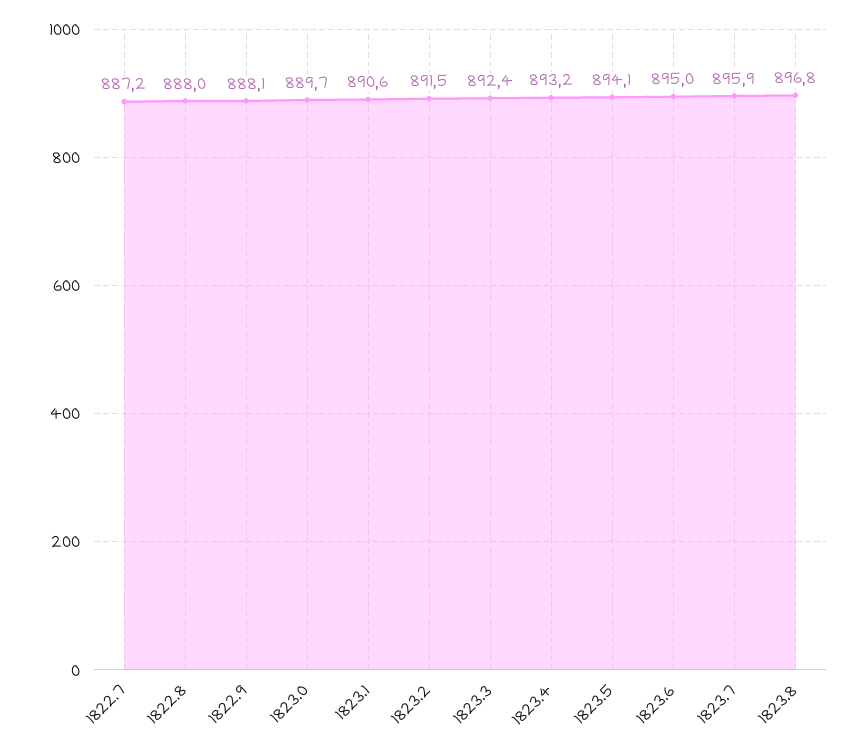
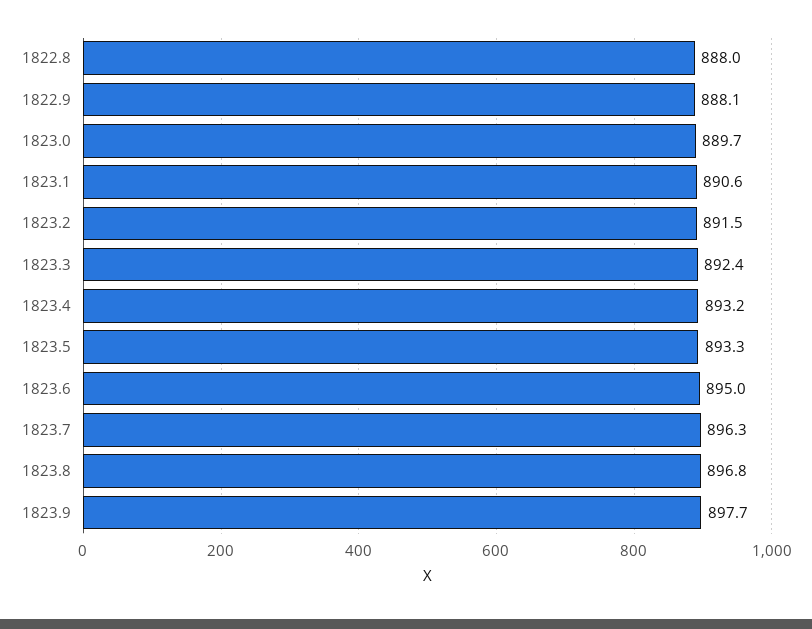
1822.7: 887.2 -> none
1823.5: 894.1 -> 893.3
1823.7: 895.9 -> 896.3
1823.9: none -> 897.7

